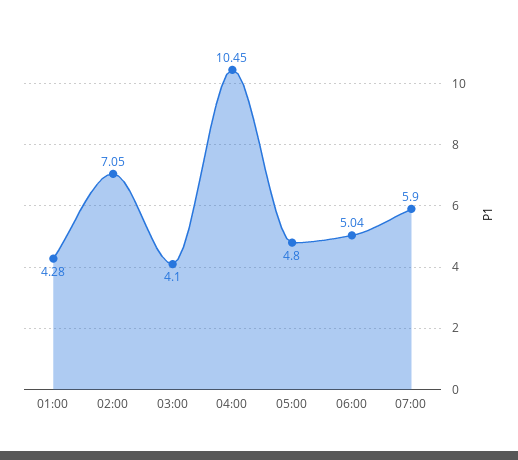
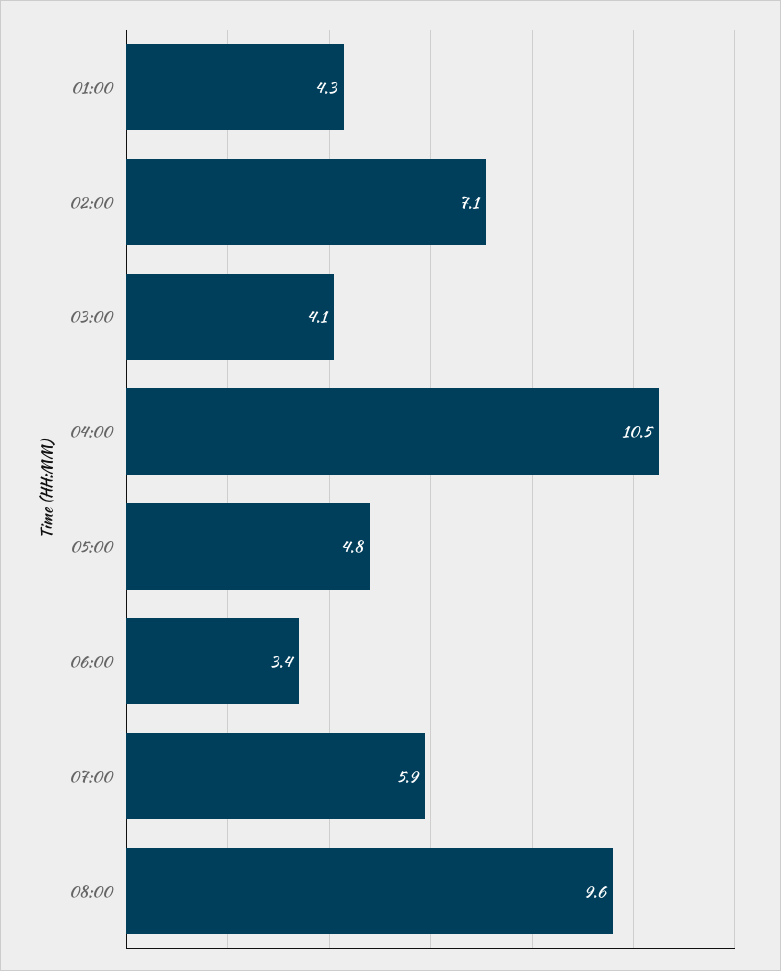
06:00: 5.04 -> 3.4
08:00: none -> 9.6

